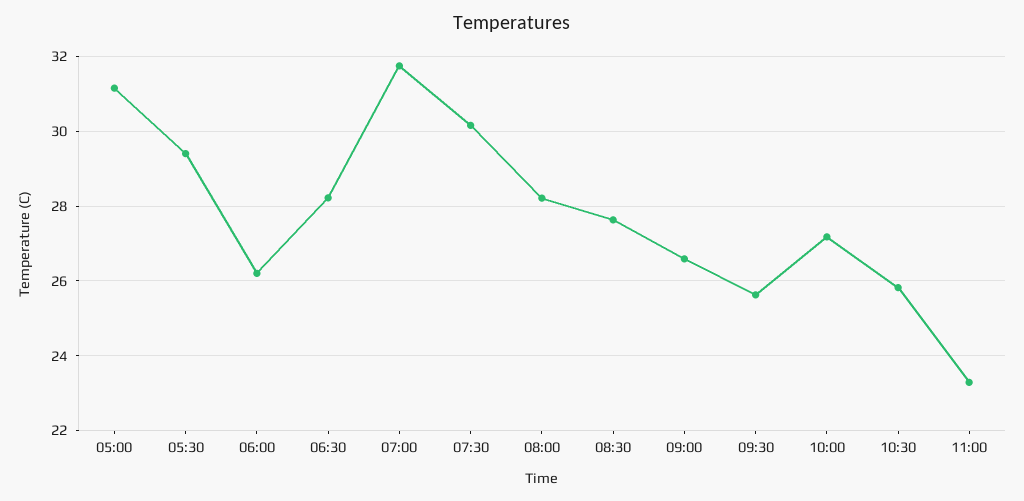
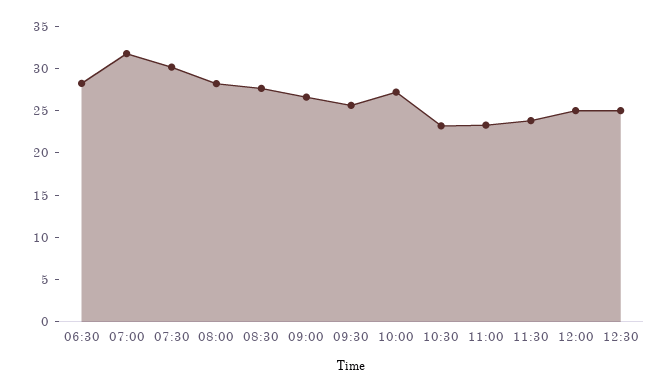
05:00: 31.2 -> none
05:30: 29.4 -> none
06:00: 26.2 -> none
10:30: 25.8 -> 23
11:30: none -> 24
12:00: none -> 25
12:30: none -> 25

